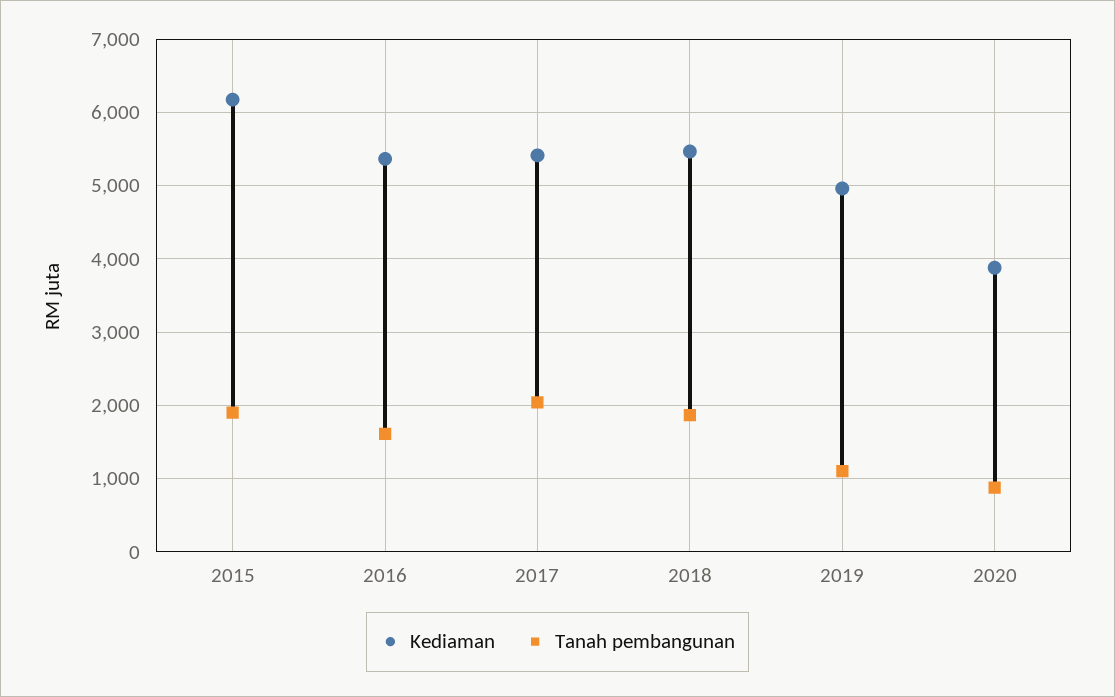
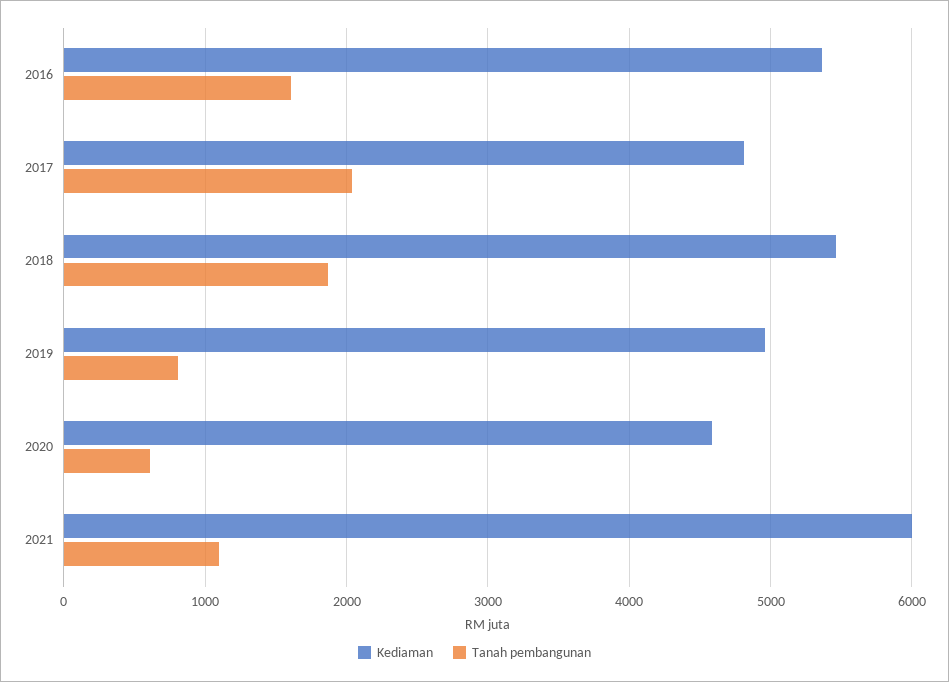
Kediaman, 2015: 6200 -> none
Tanah pembangunan, 2015: 1900 -> none
Kediaman, 2017: 5400 -> 4800
Tanah pembangunan, 2019: 1100 -> 800
Kediaman, 2020: 3900 -> 4600
Tanah pembangunan, 2020: 900 -> 600
Kediaman, 2021: none -> 6000
Tanah pembangunan, 2021: none -> 1100

